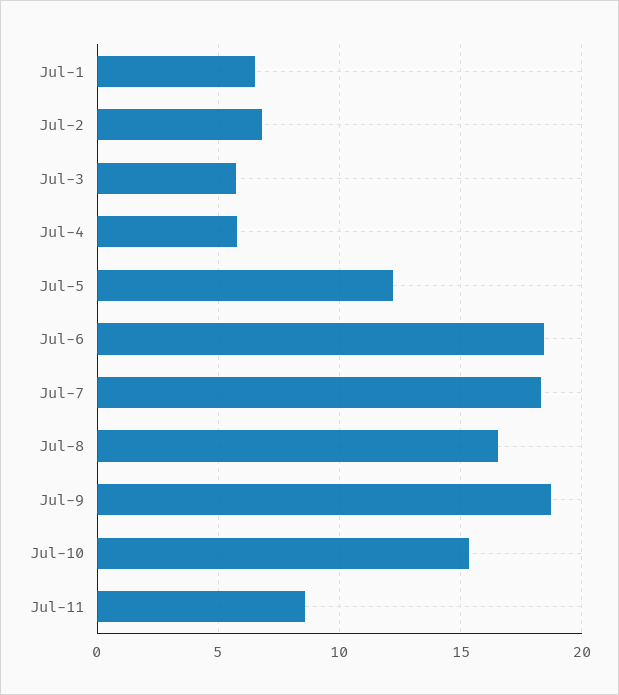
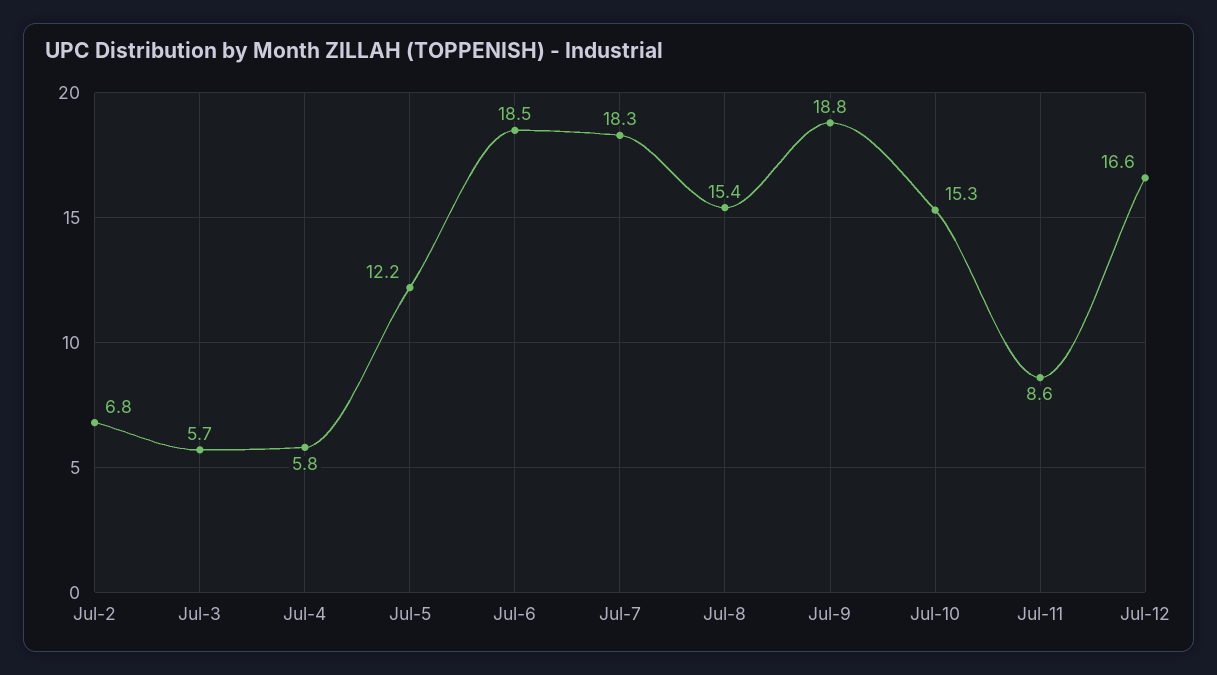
Jul-1: 6.5 -> none
Jul-8: 16.5 -> 15.4
Jul-12: none -> 16.6

